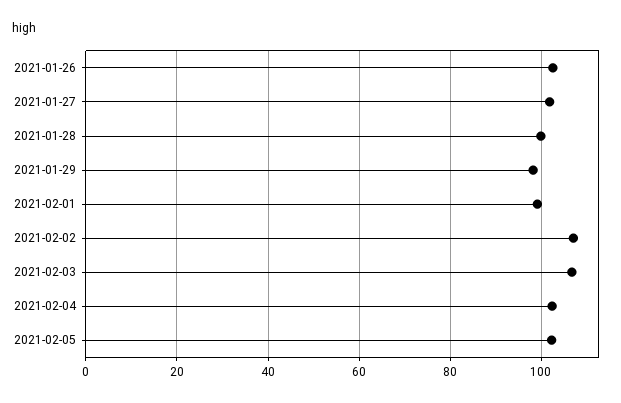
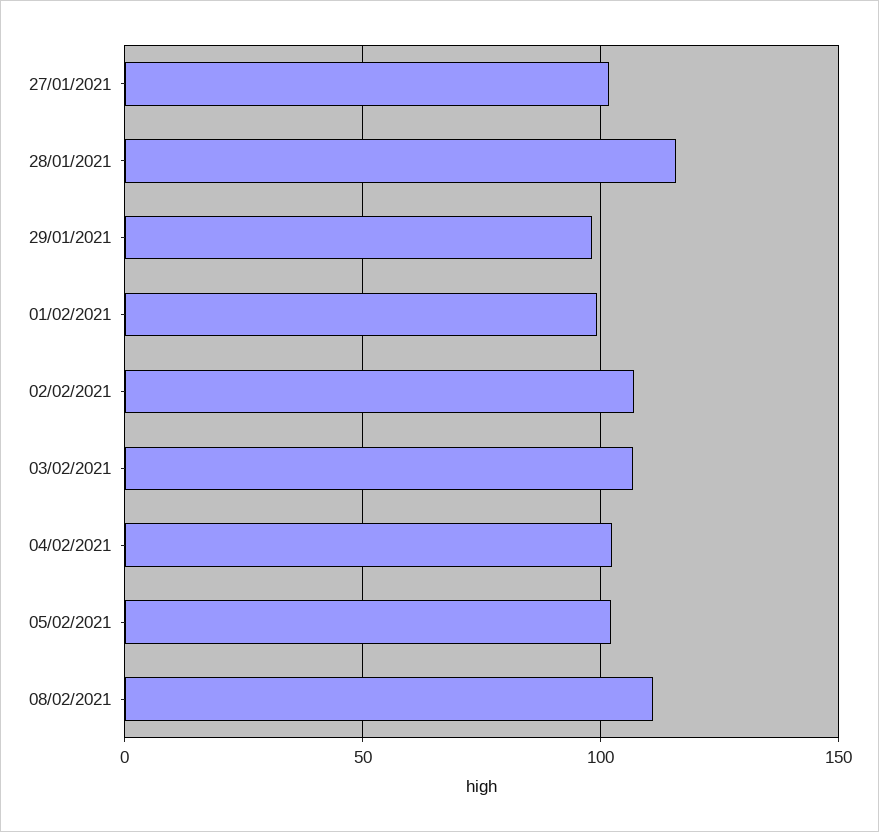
2021-01-26: 102 -> none
2021-01-28: 100 -> 115
08/02/2021: none -> 110

